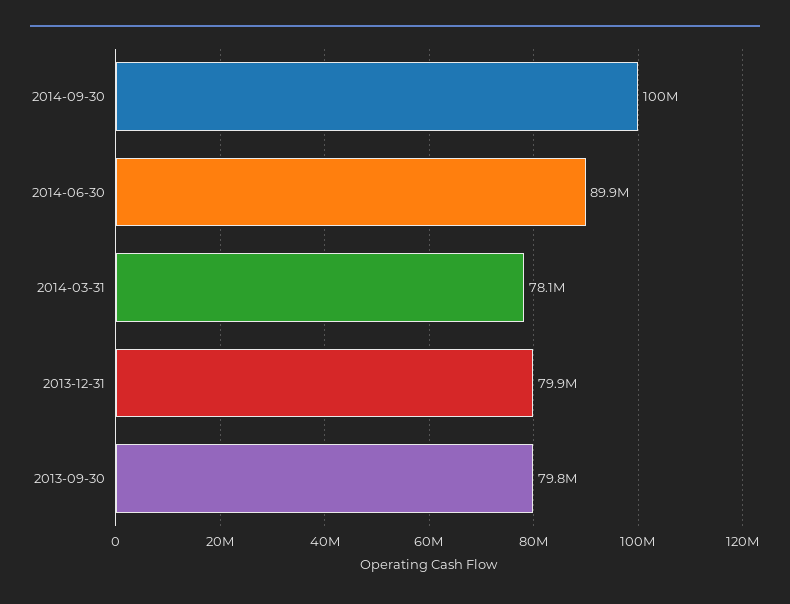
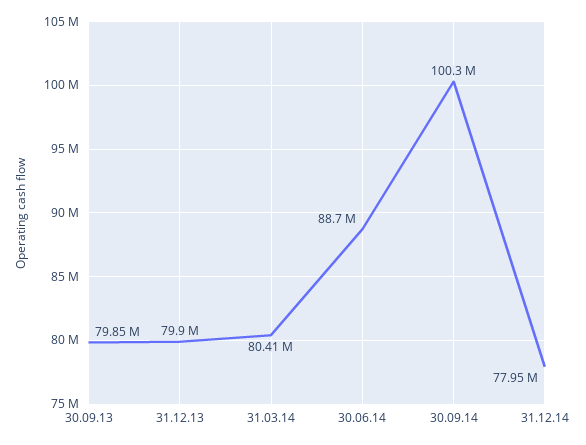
2014-06-30: 89900000 -> 88700000
2014-03-31: 78100000 -> 80410000
31.12.14: none -> 77950000

